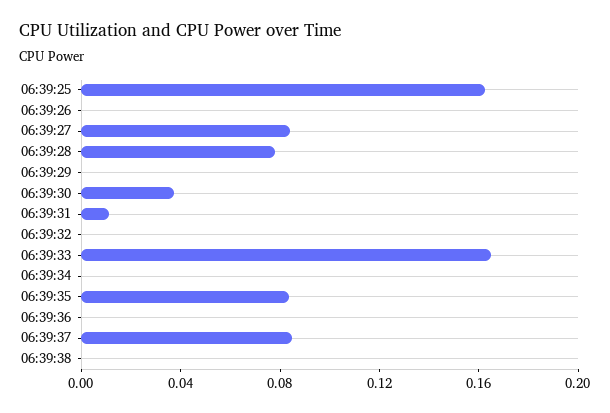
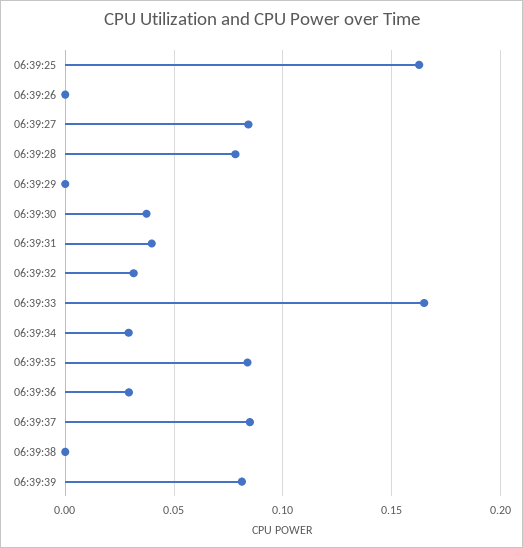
06:39:31: 0.01 -> 0.04
06:39:32: 0 -> 0.03
06:39:34: 0 -> 0.03
06:39:36: 0 -> 0.03
06:39:39: none -> 0.08

